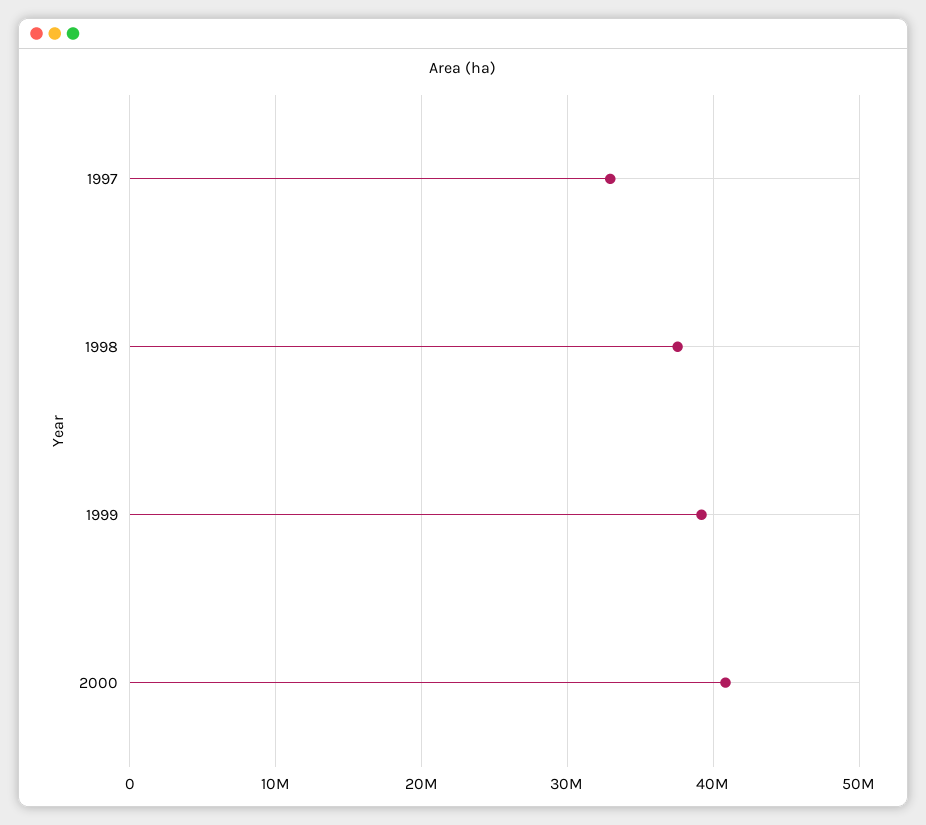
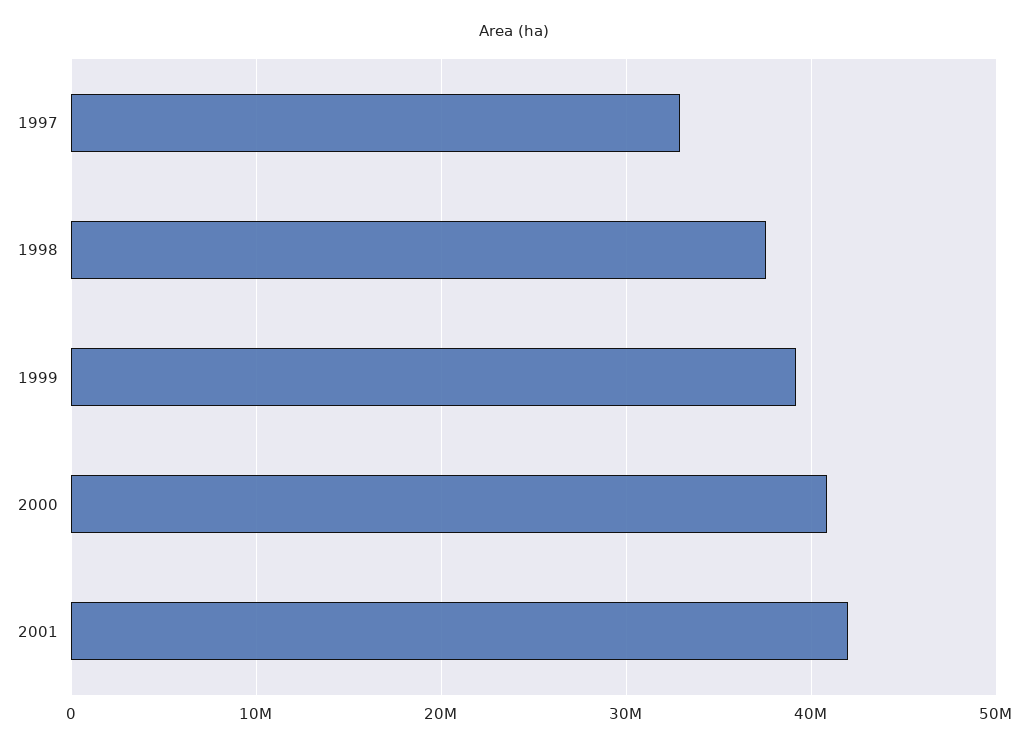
2001: none -> 42000000

